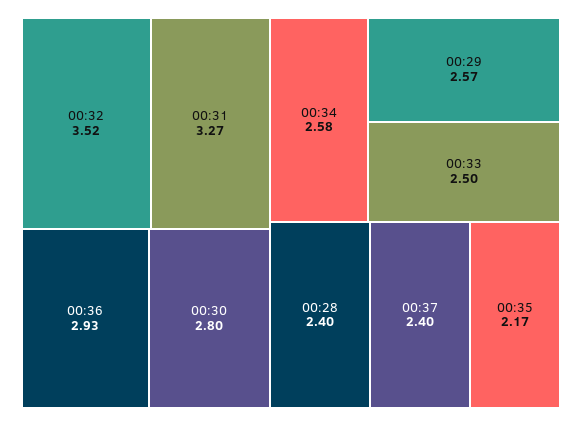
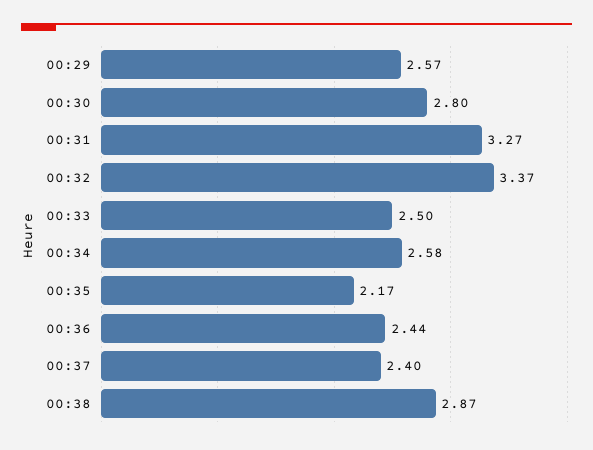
00:32: 3.52 -> 3.37
00:36: 2.93 -> 2.44
00:28: 2.4 -> none
00:38: none -> 2.87

